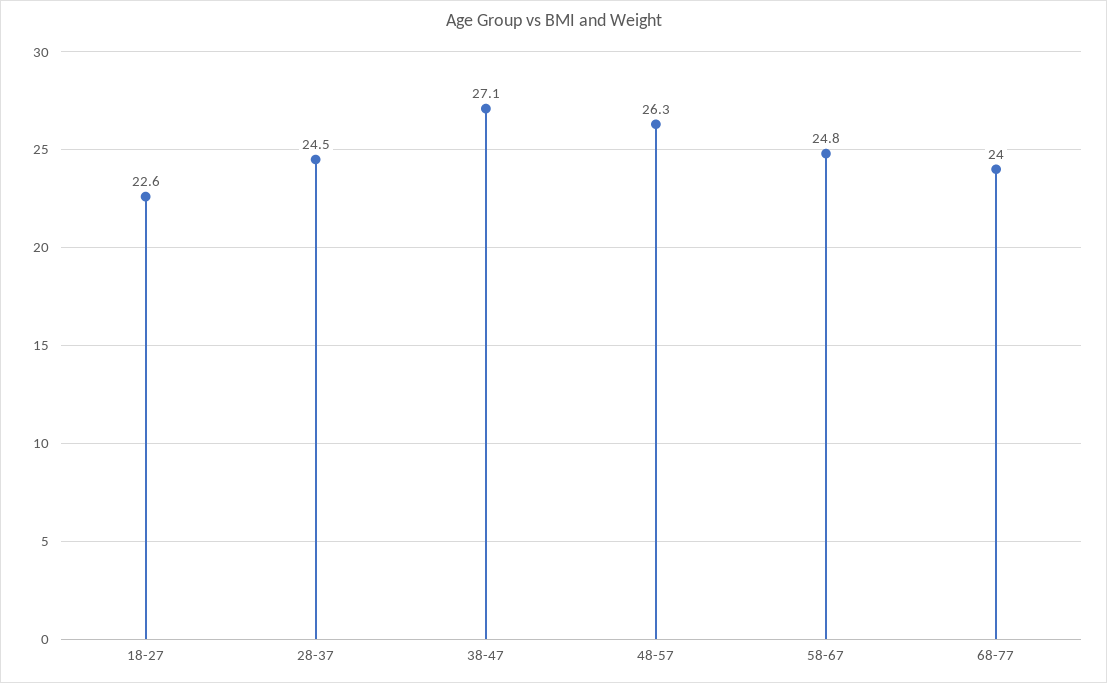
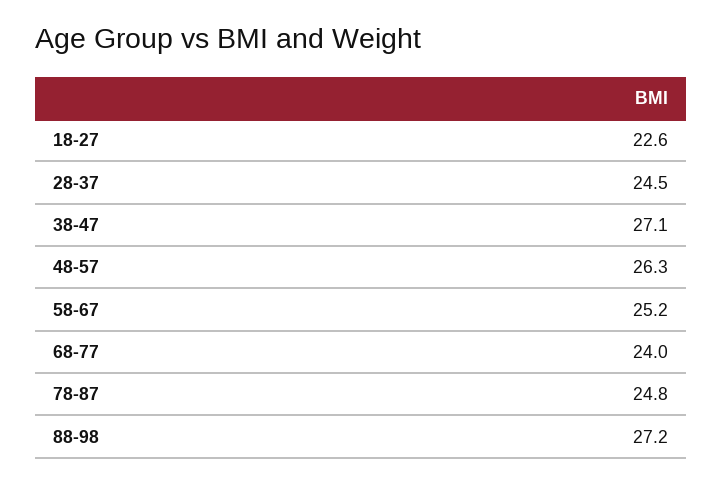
58-67: 24.8 -> 25.2
78-87: none -> 24.8
88-98: none -> 27.2

